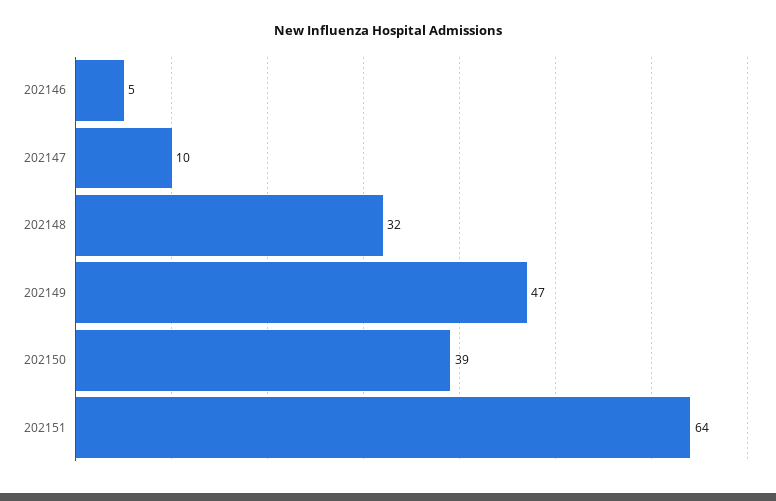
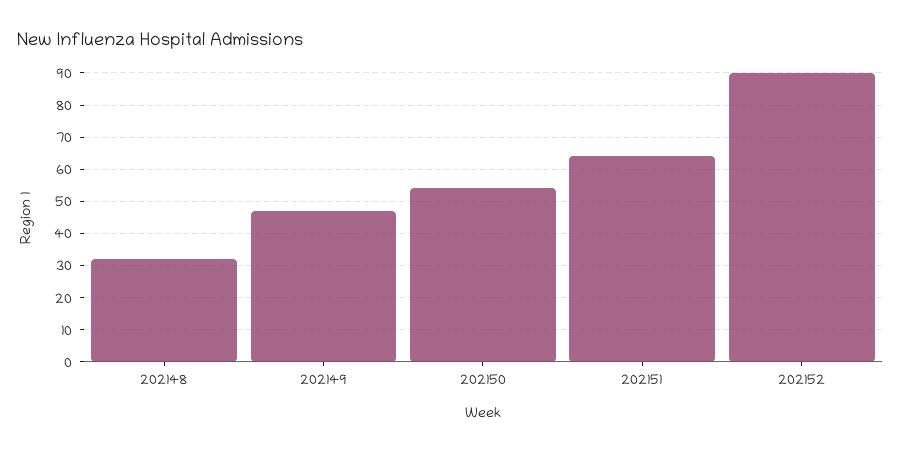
202146: 5 -> none
202147: 10 -> none
202150: 39 -> 55
202152: none -> 90

